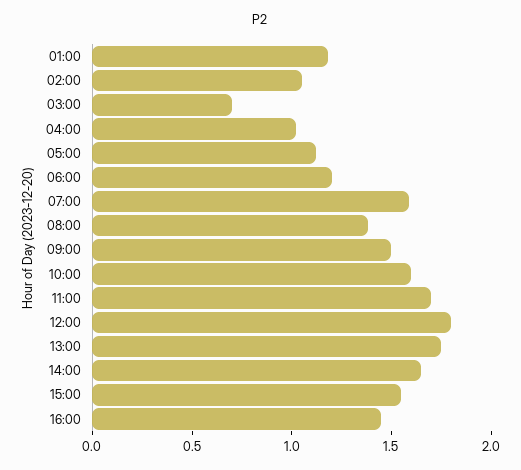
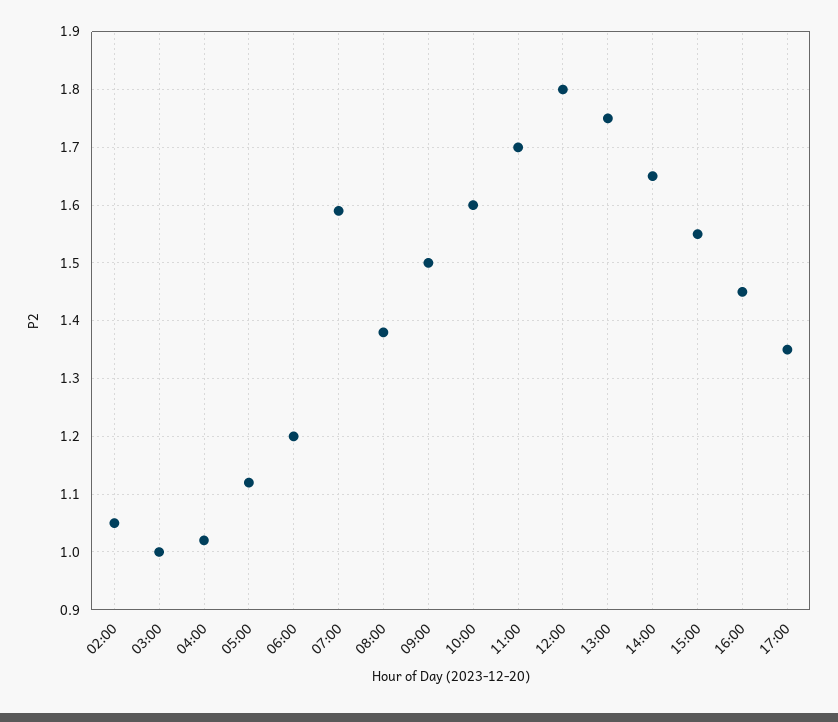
01:00: 1.2 -> none
03:00: 0.7 -> 1
17:00: none -> 1.35

